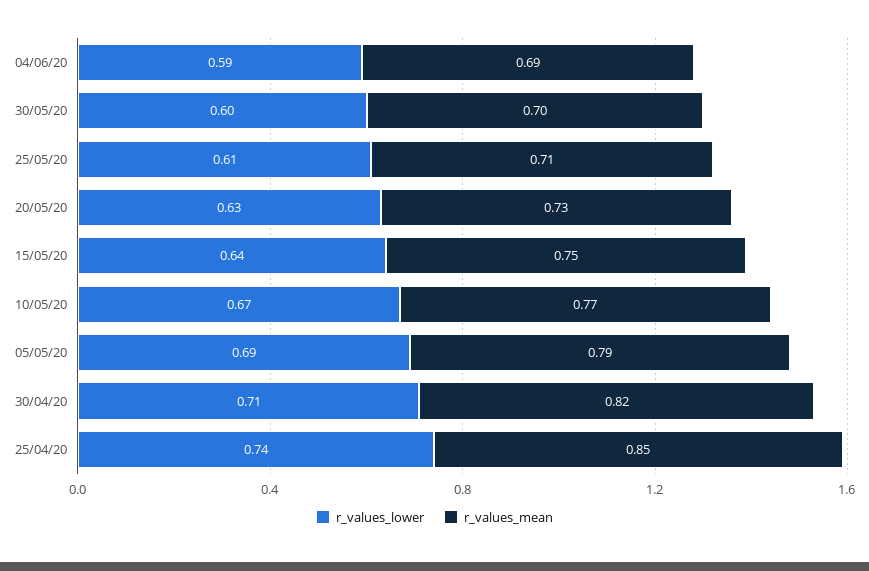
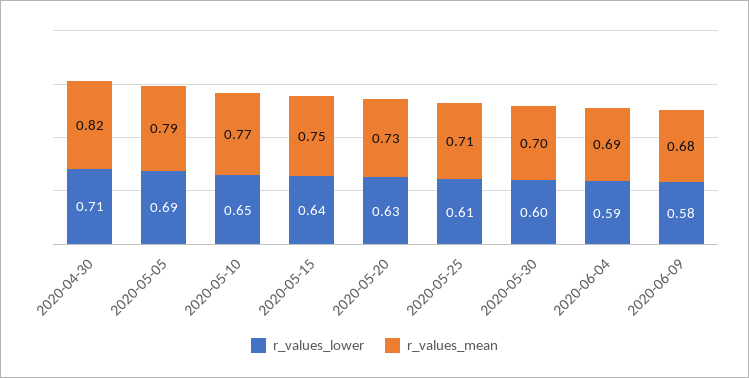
r_values_lower, 10/05/20: 0.67 -> 0.65
r_values_lower, 25/04/20: 0.74 -> none
r_values_mean, 25/04/20: 0.85 -> none
r_values_lower, 2020-06-09: none -> 0.58
r_values_mean, 2020-06-09: none -> 0.68

